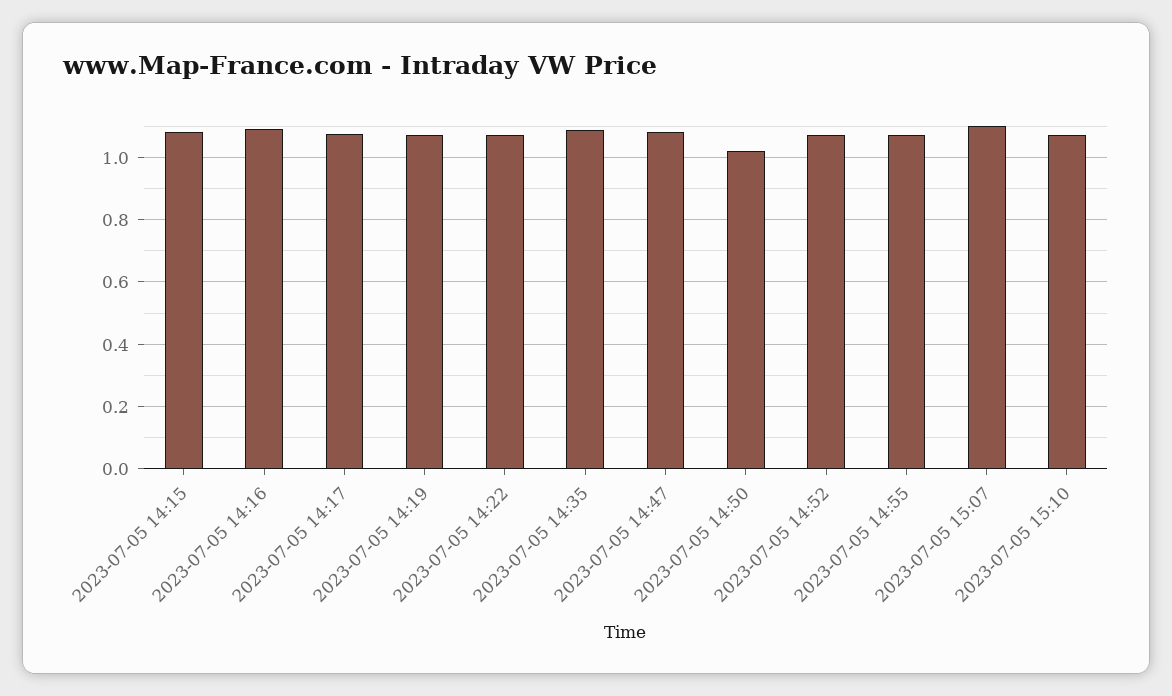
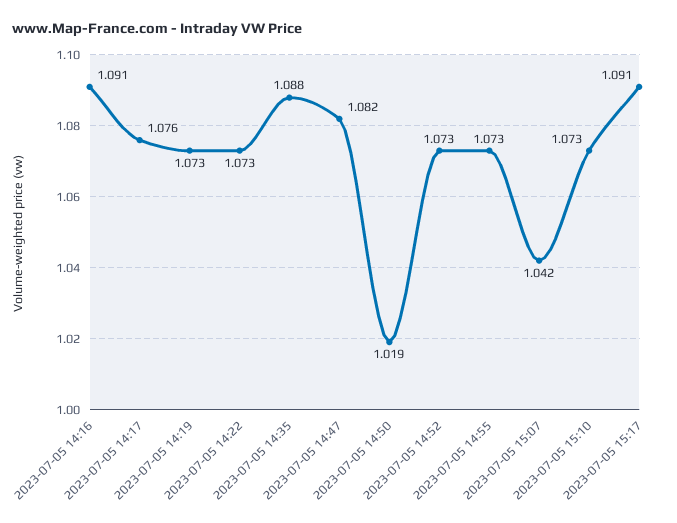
2023-07-05 14:15: 1.08 -> none
2023-07-05 15:07: 1.1 -> 1.042
2023-07-05 15:17: none -> 1.091

